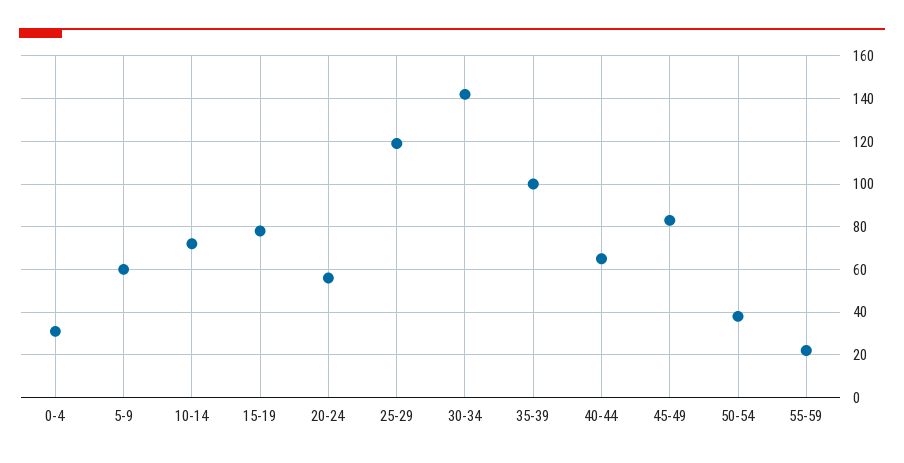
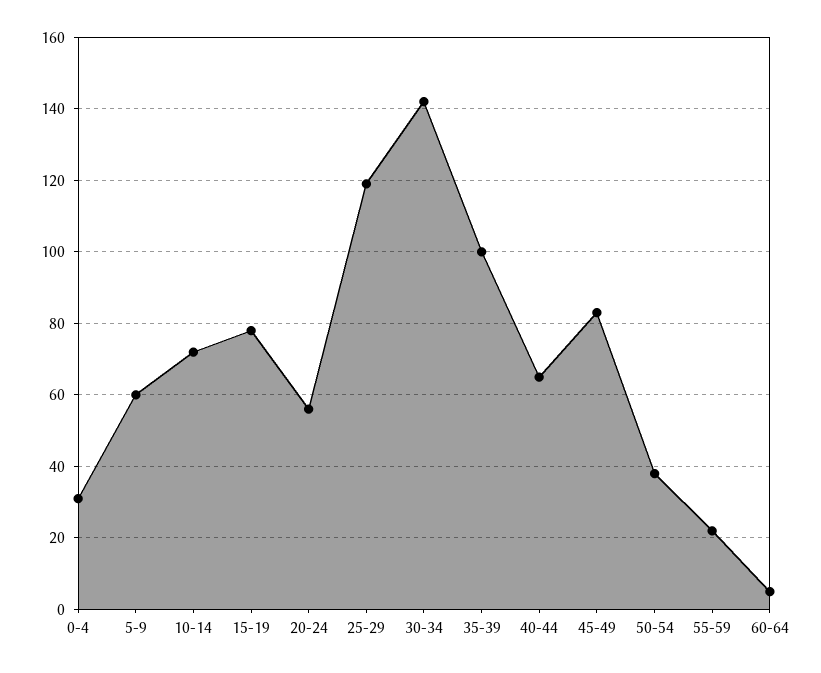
60-64: none -> 5

